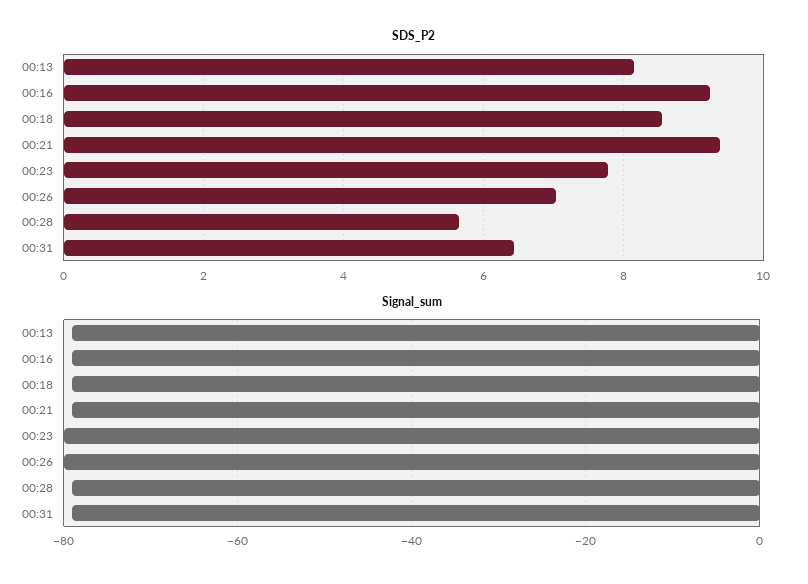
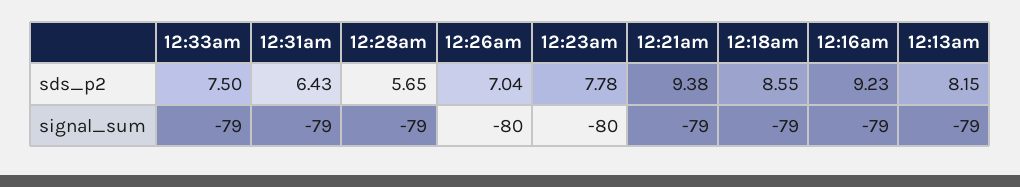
SDS_P2, 12:33am: none -> 7.5
Signal_sum, 12:33am: none -> -79

